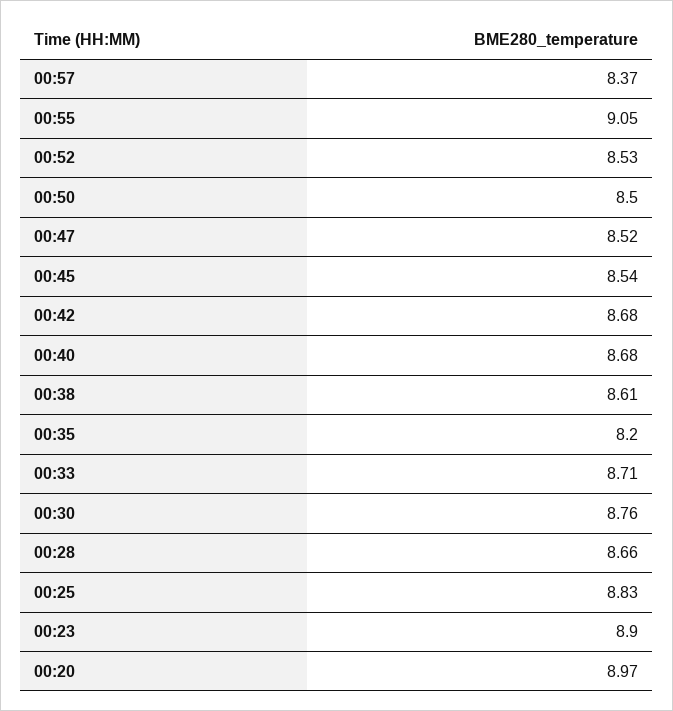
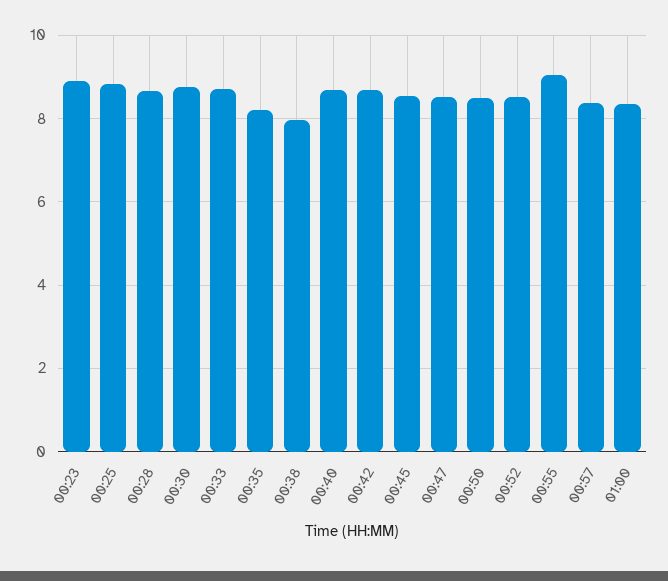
00:38: 8.61 -> 8
00:20: 8.97 -> none
01:00: none -> 8.4

